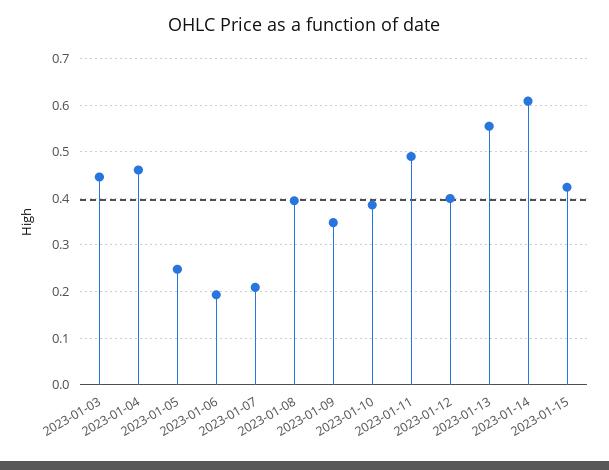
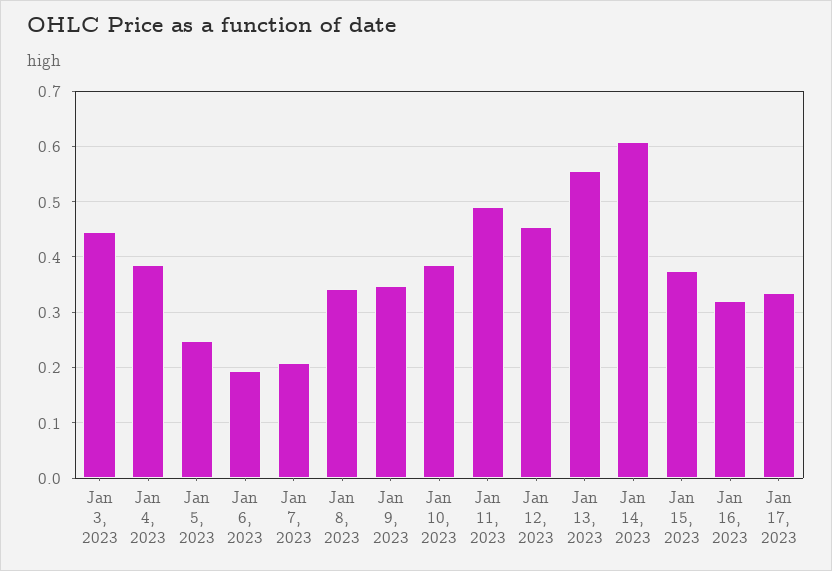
2023-01-04: 0.46 -> 0.38
2023-01-08: 0.4 -> 0.34
2023-01-12: 0.4 -> 0.46
2023-01-15: 0.42 -> 0.38
Jan 16, 2023: none -> 0.32
Jan 17, 2023: none -> 0.34

